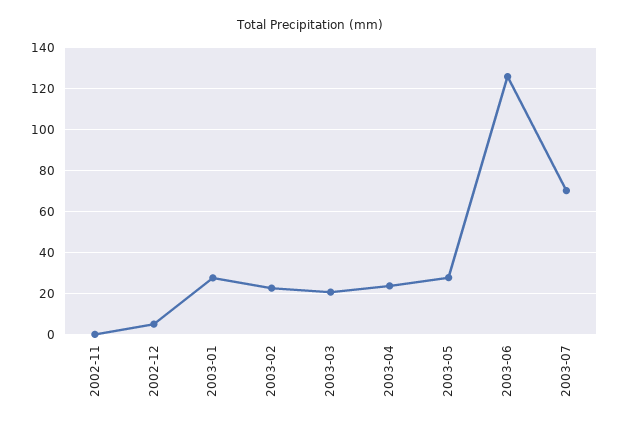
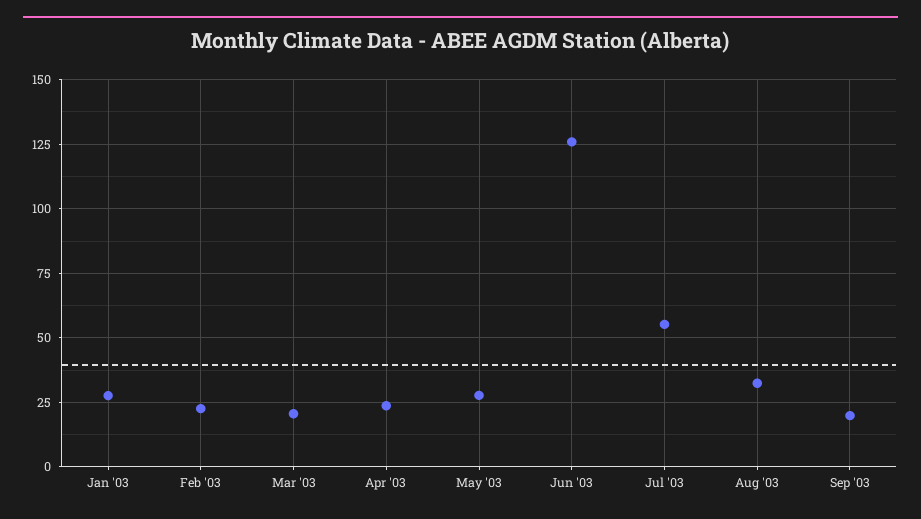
2002-11: 0 -> none
2002-12: 5 -> none
2003-07: 70 -> 55
Aug '03: none -> 32.5
Sep '03: none -> 20

